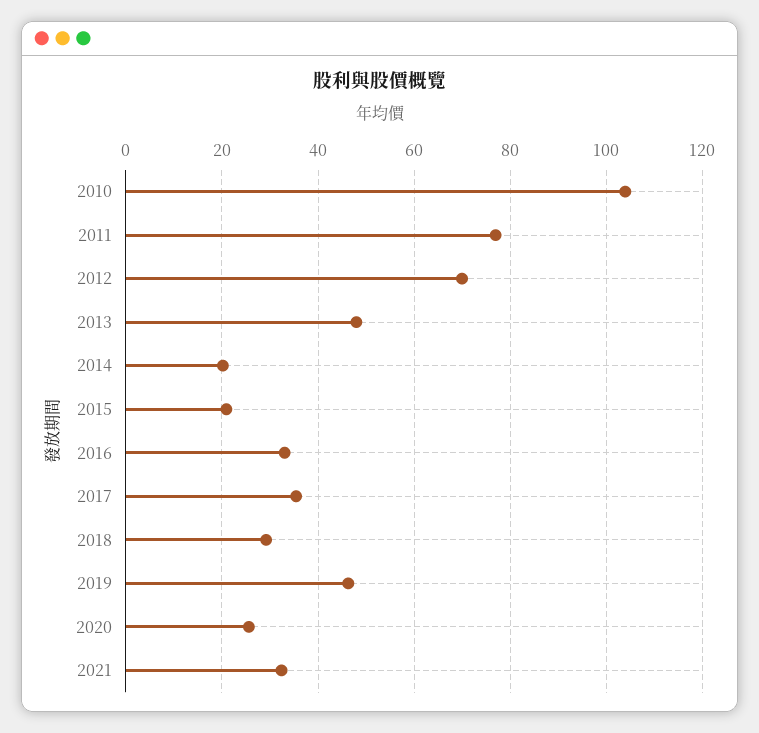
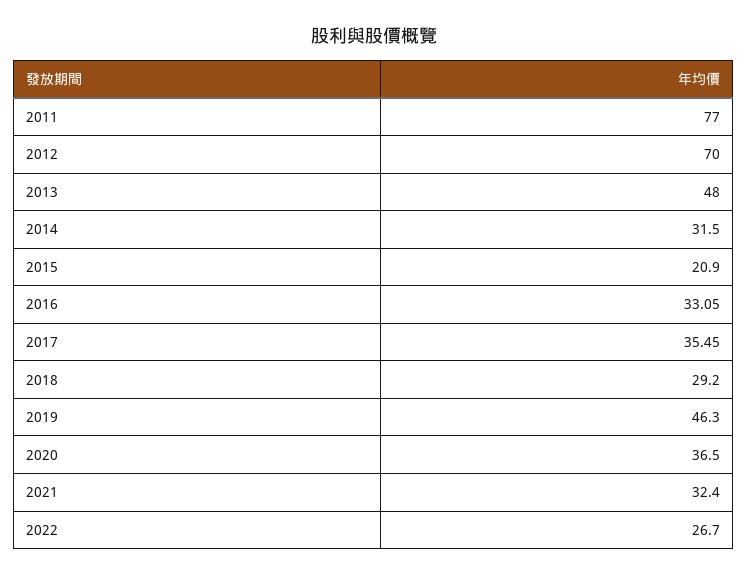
2010: 104 -> none
2014: 20 -> 31.5
2020: 26 -> 36.5
2022: none -> 26.7

